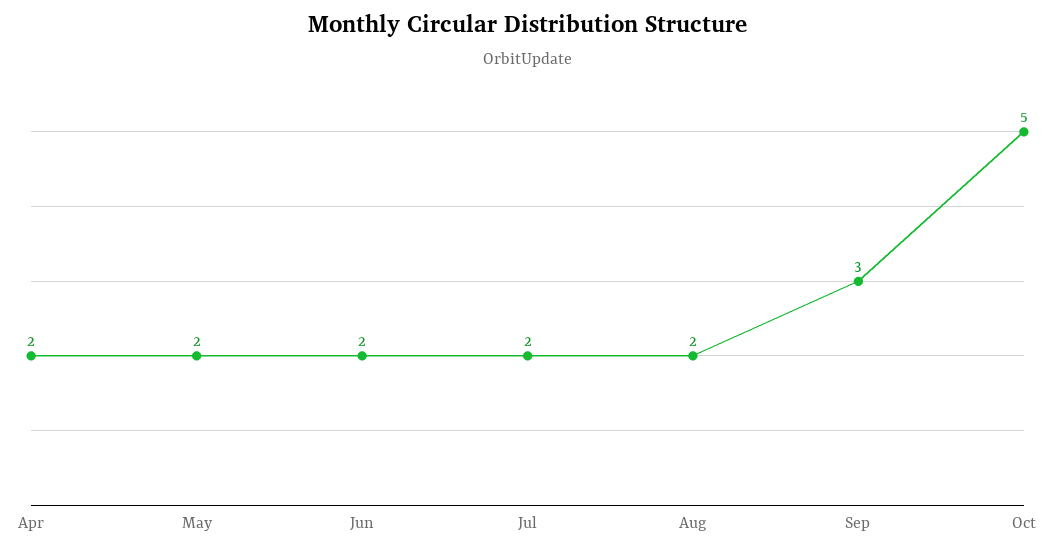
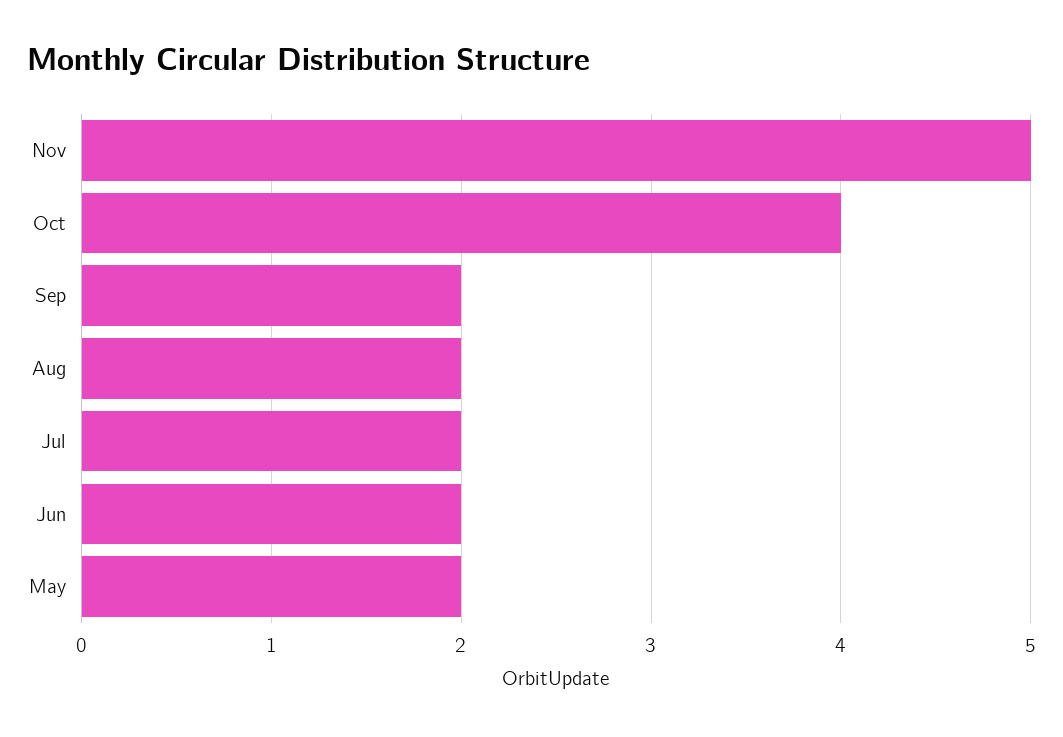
Apr: 2 -> none
Sep: 3 -> 2
Oct: 5 -> 4
Nov: none -> 5

